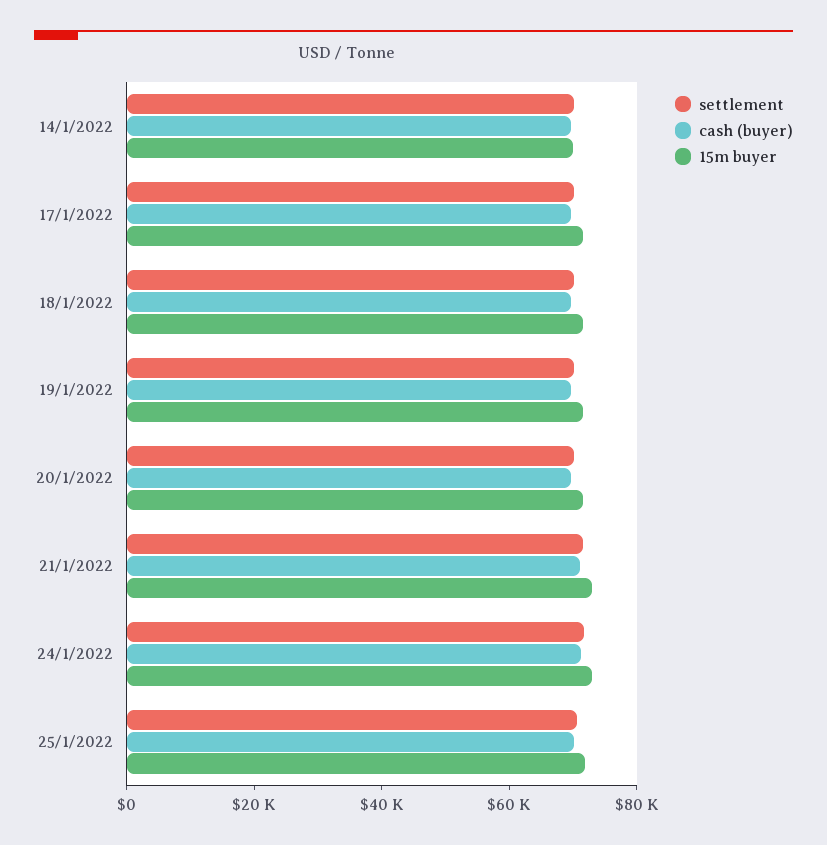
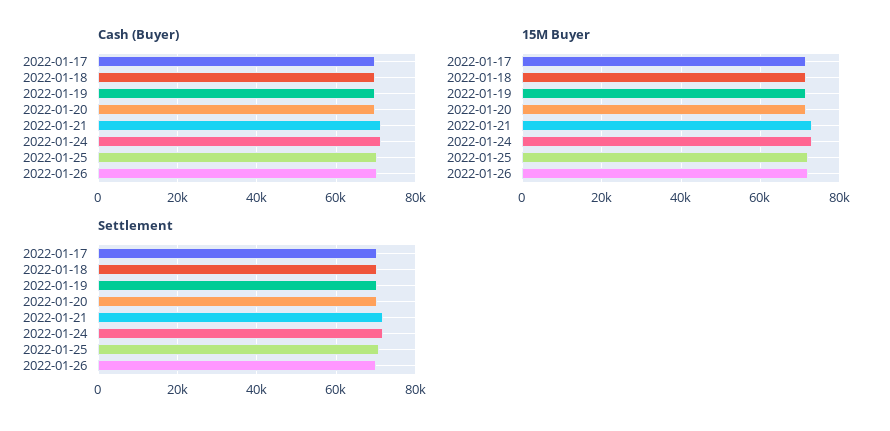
settlement, 14/1/2022: 70000 -> none
cash (buyer), 14/1/2022: 70000 -> none
15m buyer, 14/1/2022: 70000 -> none
cash (buyer), 2022-01-26: none -> 70000
15m buyer, 2022-01-26: none -> 72000
settlement, 2022-01-26: none -> 70000

